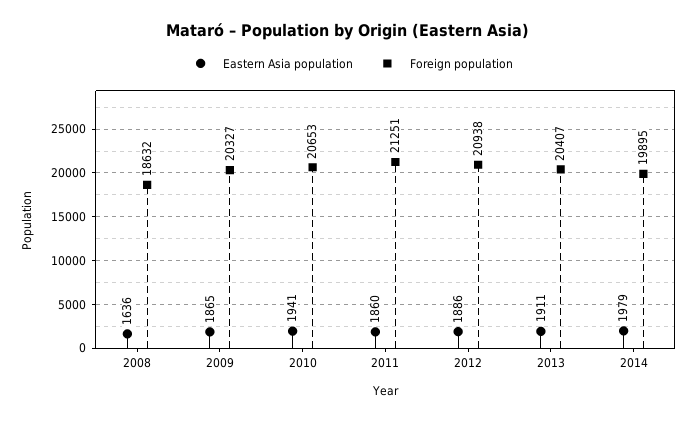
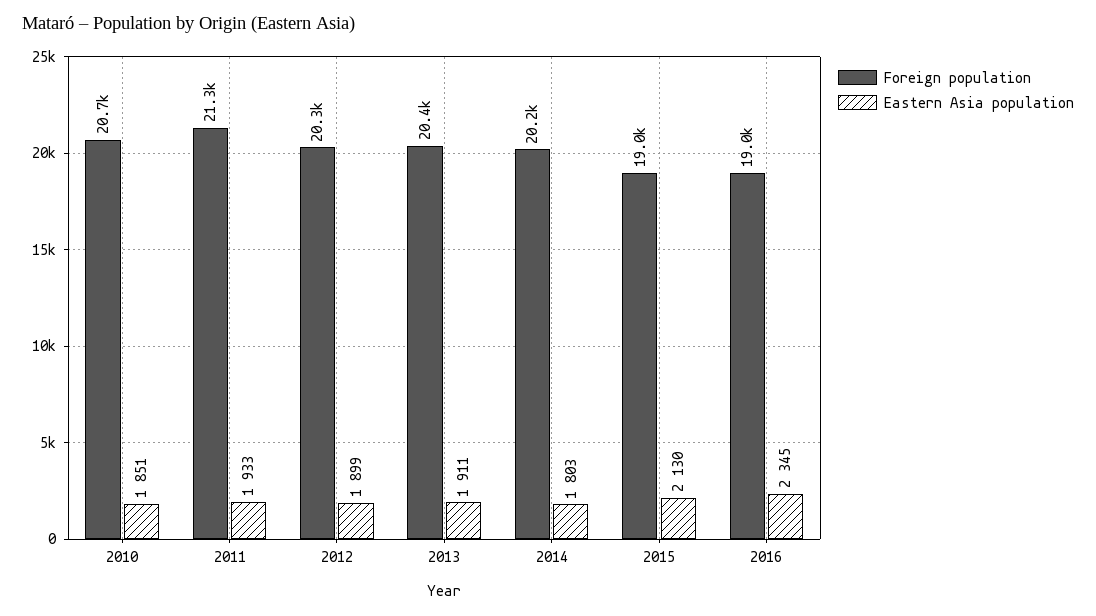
Eastern Asia population, 2008: 1636 -> none
Foreign population, 2008: 18632 -> none
Eastern Asia population, 2009: 1865 -> none
Foreign population, 2009: 20327 -> none
Eastern Asia population, 2010: 1941 -> 1851
Eastern Asia population, 2011: 1860 -> 1933
Eastern Asia population, 2012: 1886 -> 1899
Foreign population, 2012: 20938 -> 20300
Eastern Asia population, 2014: 1979 -> 1803
Foreign population, 2014: 19895 -> 20200
Foreign population, 2015: none -> 19000
Eastern Asia population, 2015: none -> 2130
Foreign population, 2016: none -> 19000
Eastern Asia population, 2016: none -> 2345

